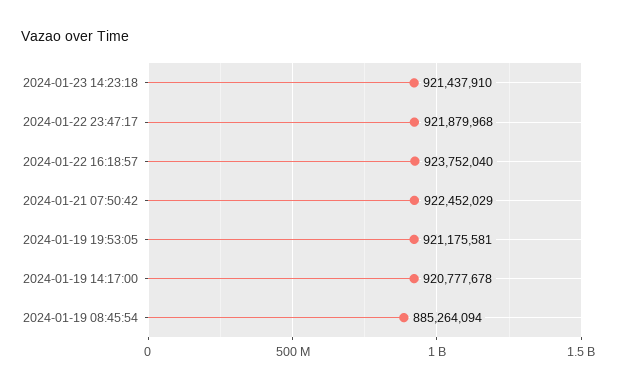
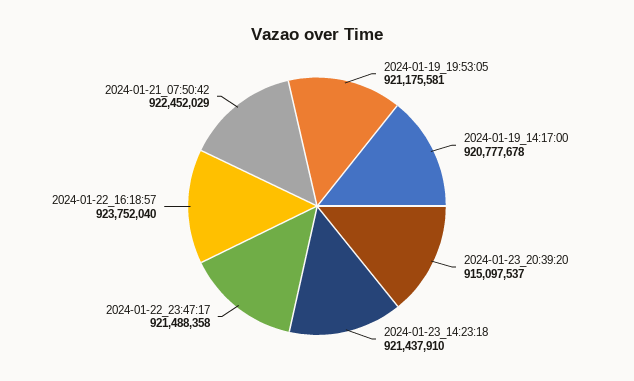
2024-01-22 23:47:17: 921879968 -> 921488358
2024-01-19 08:45:54: 885264094 -> none
2024-01-23_20:39:20: none -> 915097537

